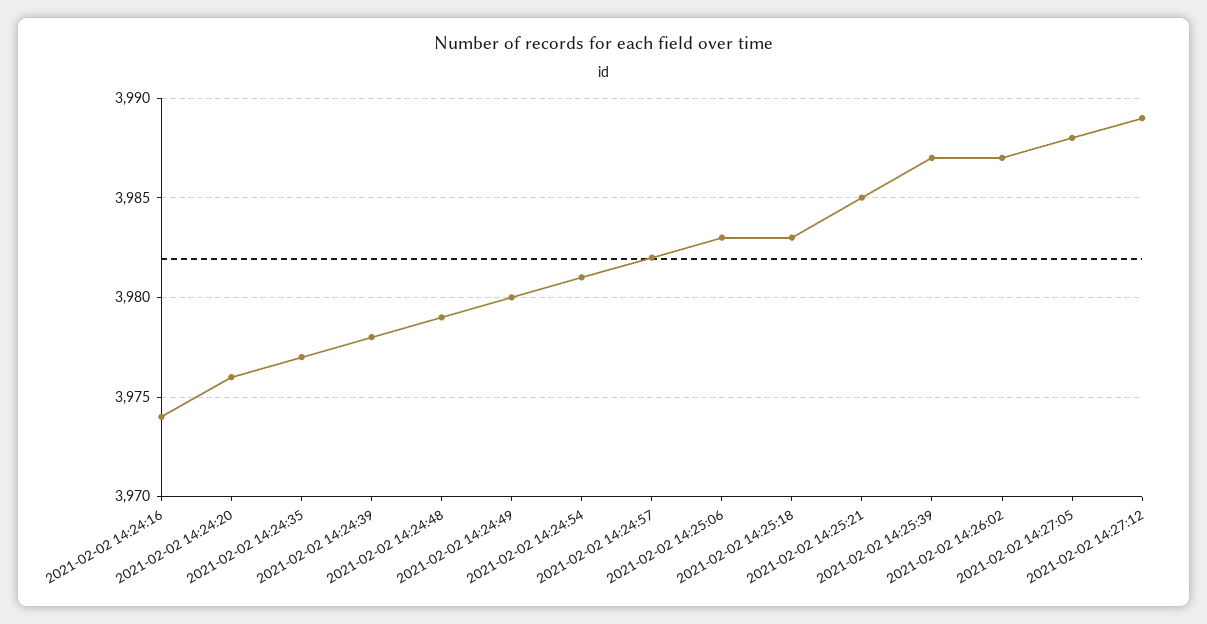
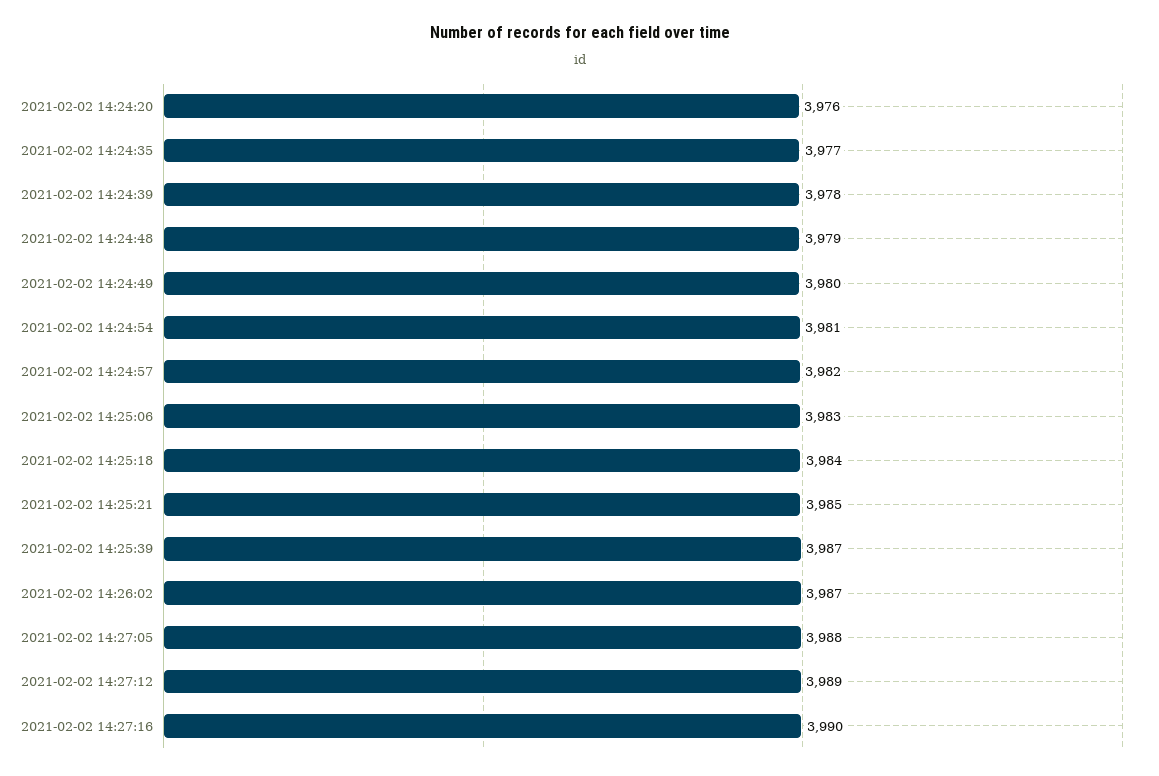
2021-02-02 14:24:16: 3974 -> none
2021-02-02 14:25:18: 3983 -> 3984
2021-02-02 14:27:16: none -> 3990

